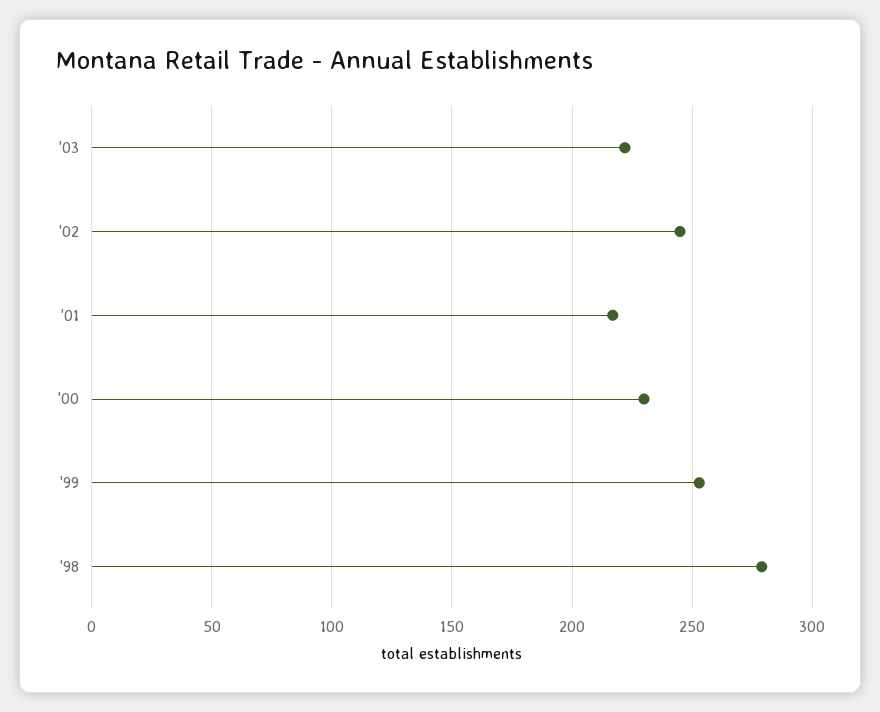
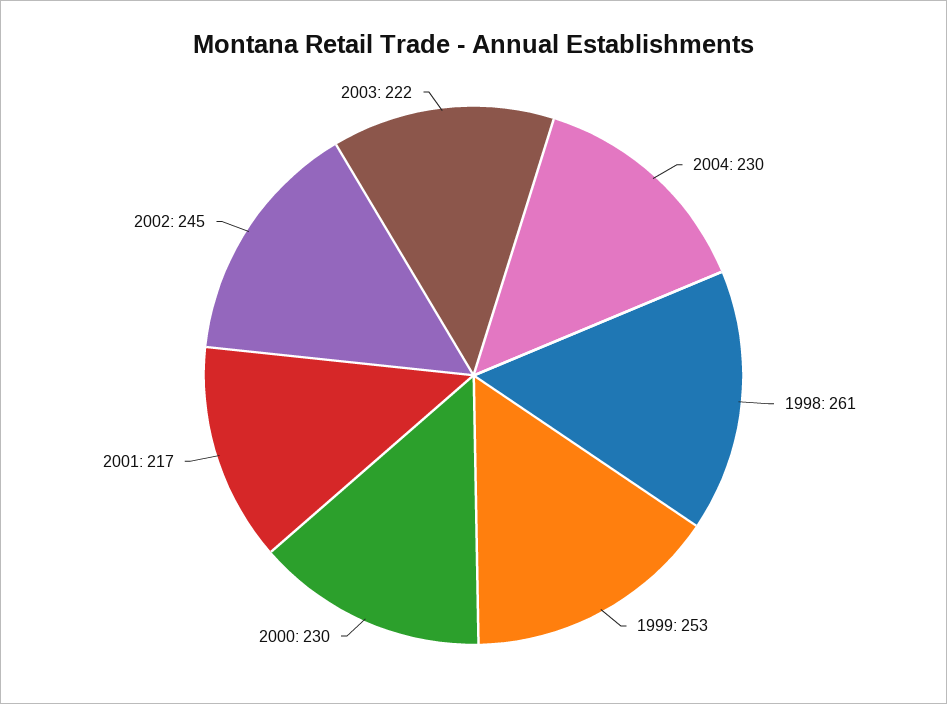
'98: 280 -> 261
2004: none -> 230

